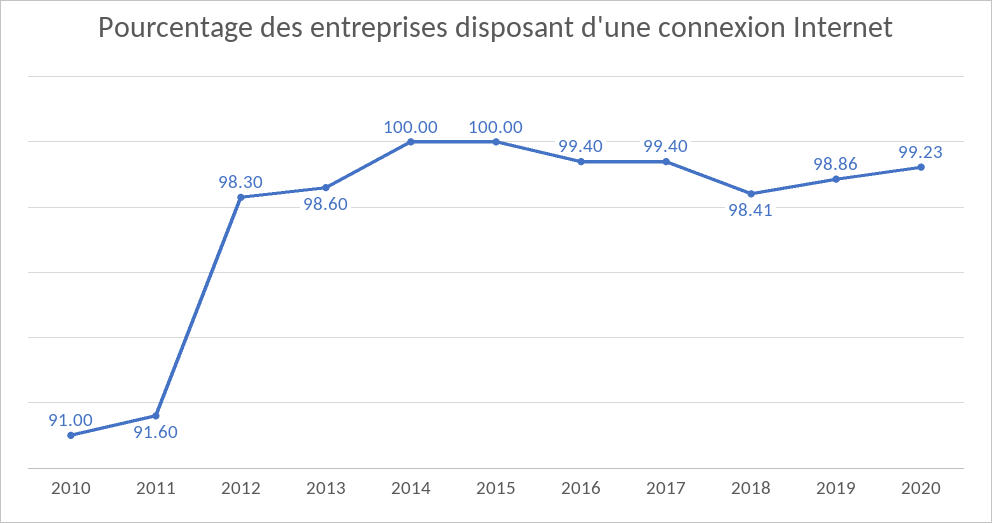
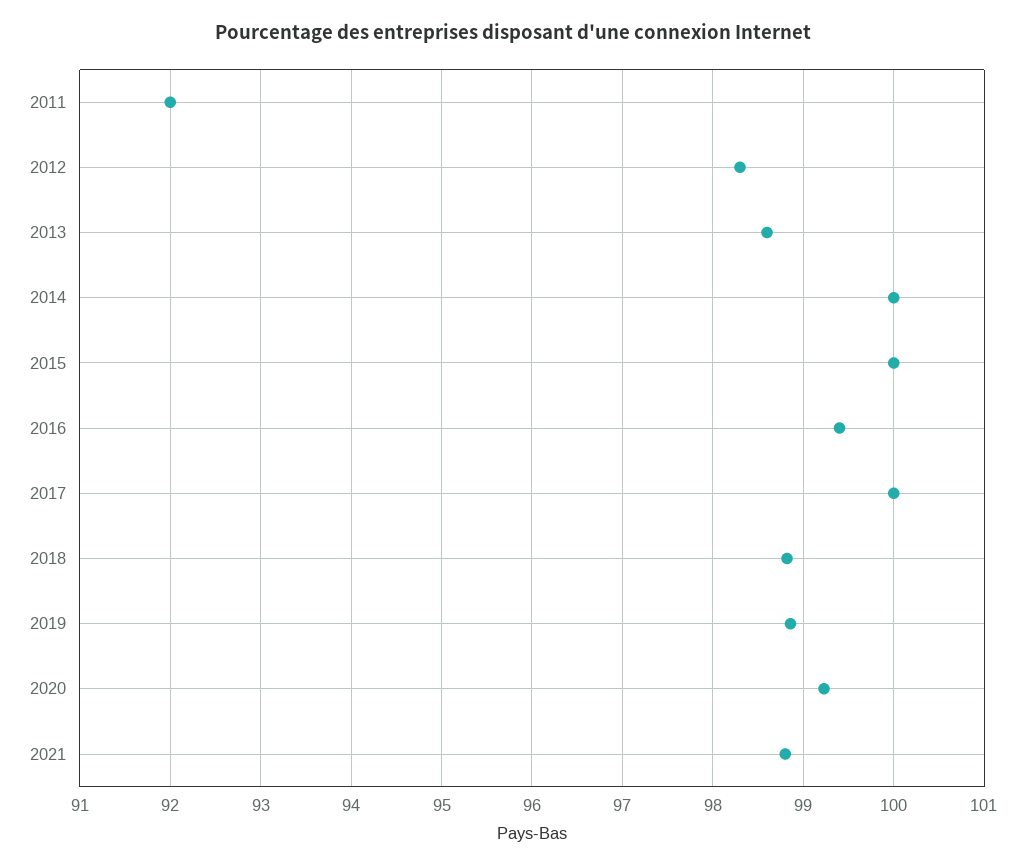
2010: 91 -> none
2011: 91.6 -> 92
2017: 99.4 -> 100
2018: 98.41 -> 98.8
2021: none -> 98.8

